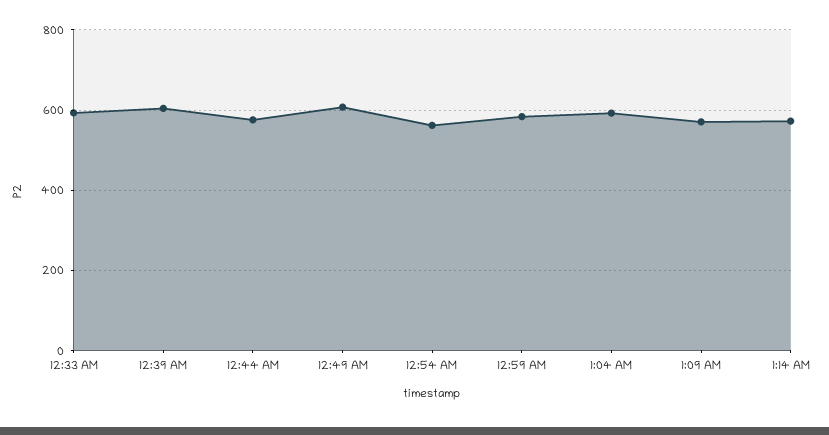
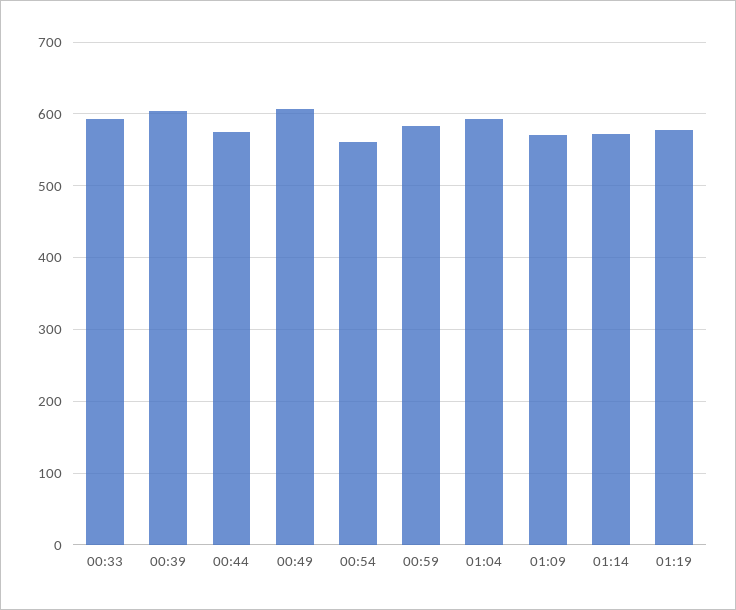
01:19: none -> 580

